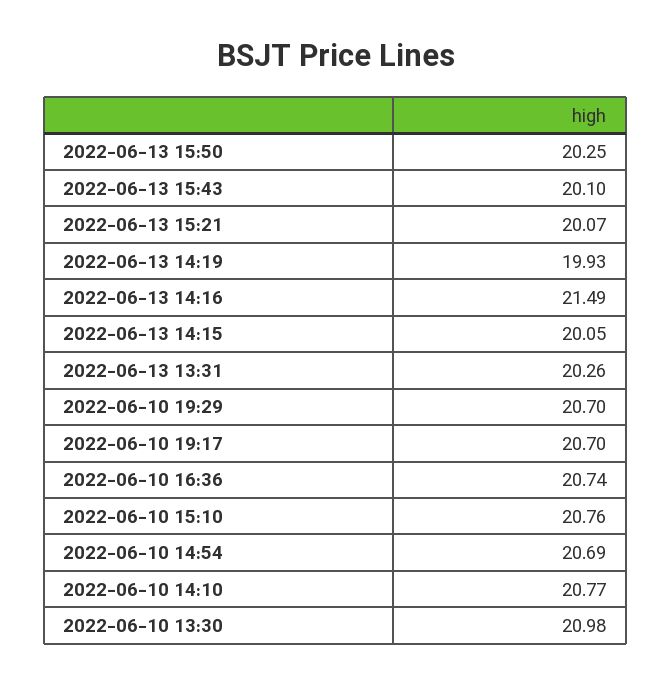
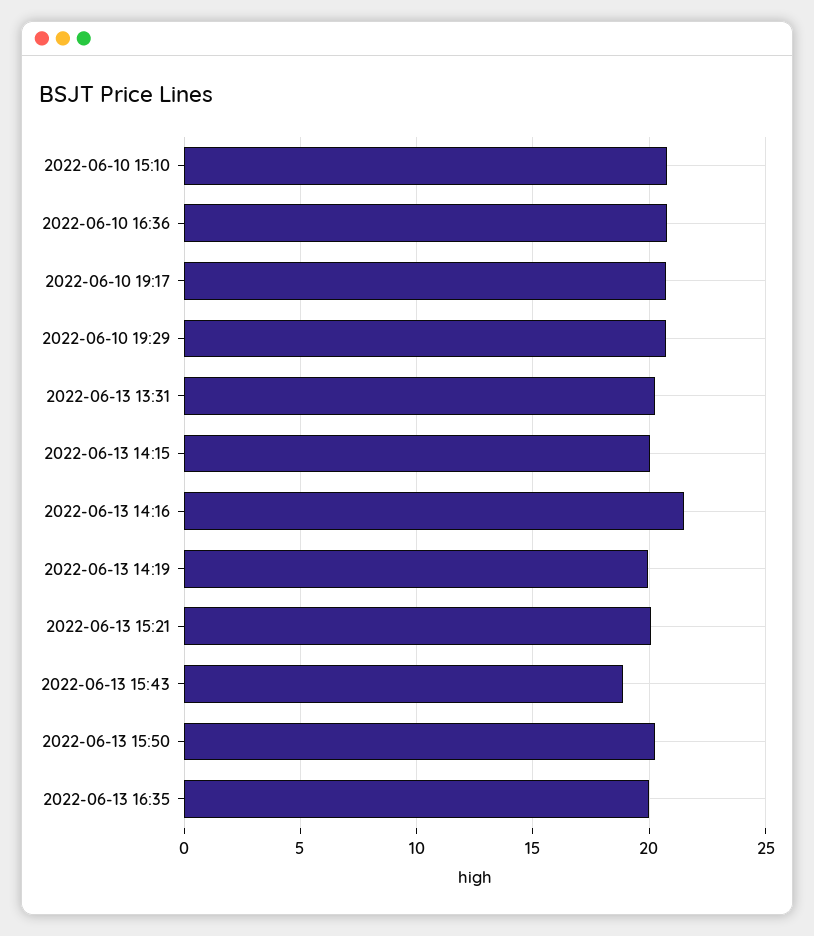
2022-06-13 15:43: 20.1 -> 19
2022-06-10 14:54: 20.69 -> none
2022-06-10 14:10: 20.77 -> none
2022-06-10 13:30: 20.98 -> none
2022-06-13 16:35: none -> 20

